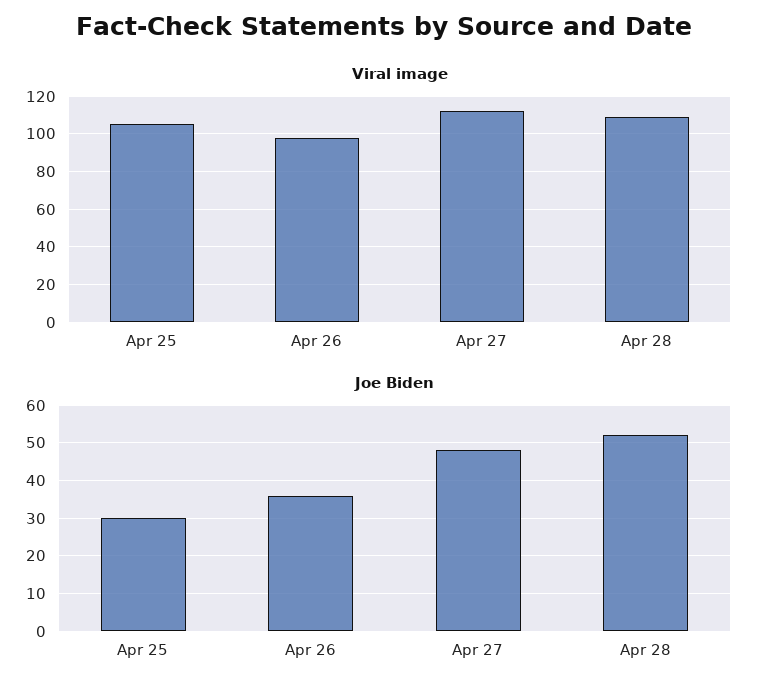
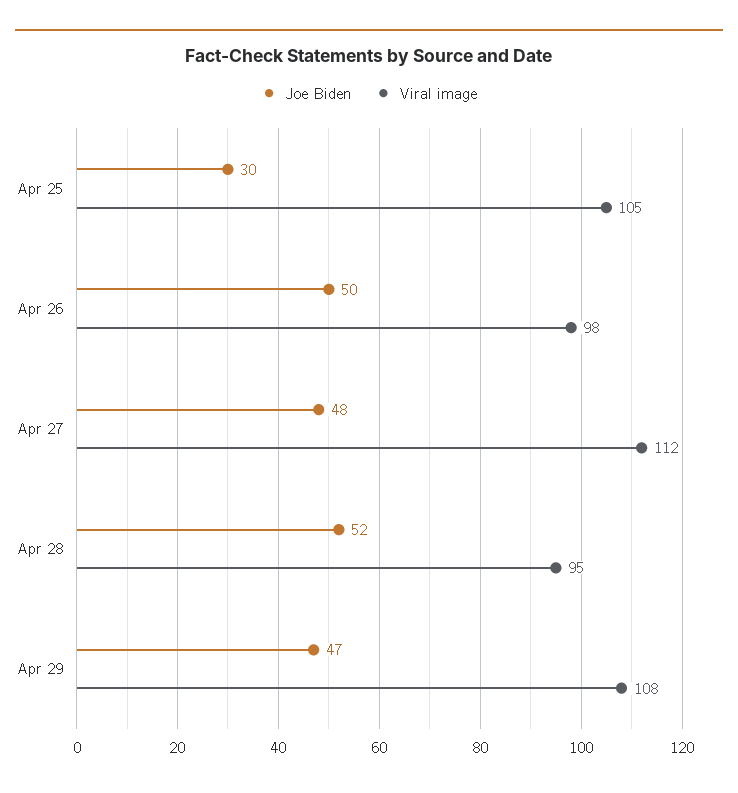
Viral image, Apr 28: 110 -> 95
Joe Biden, Apr 26: 35 -> 50
Joe Biden, Apr 29: none -> 47
Viral image, Apr 29: none -> 108

